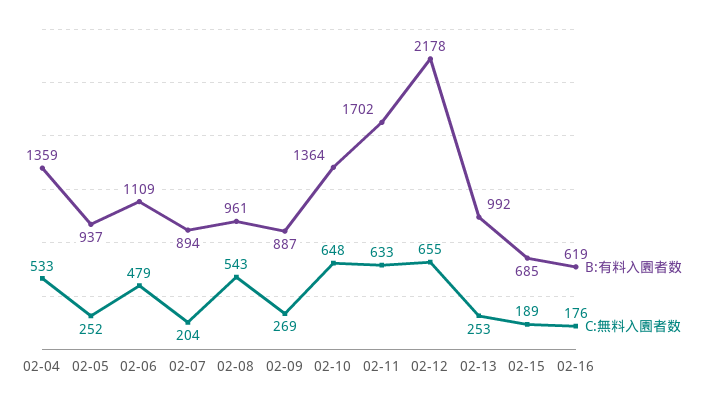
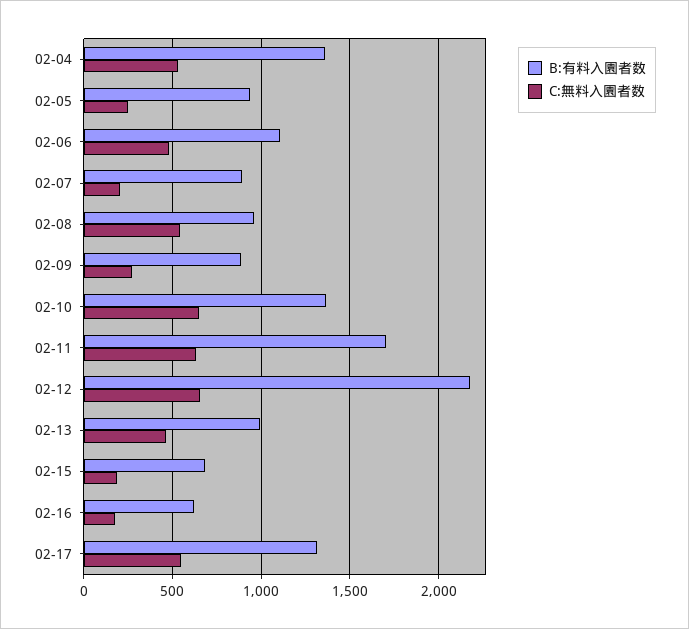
C:無料入園者数, 02-13: 253 -> 450
B:有料入園者数, 02-17: none -> 1300
C:無料入園者数, 02-17: none -> 550

